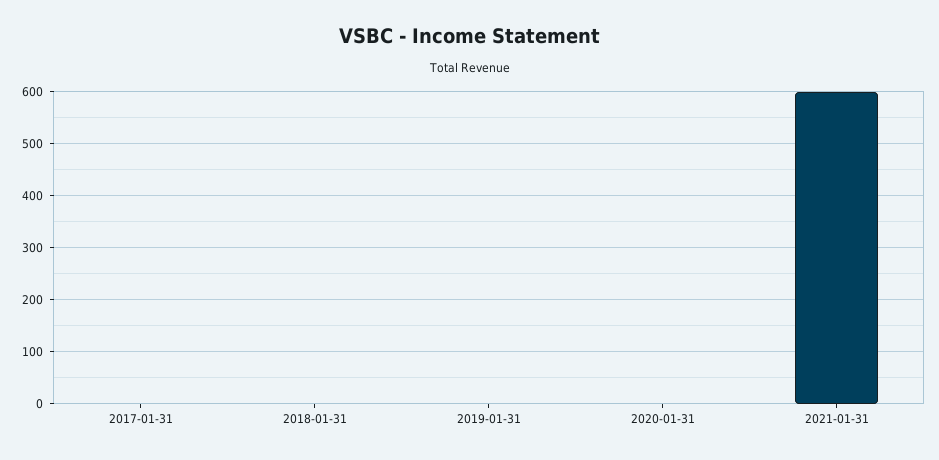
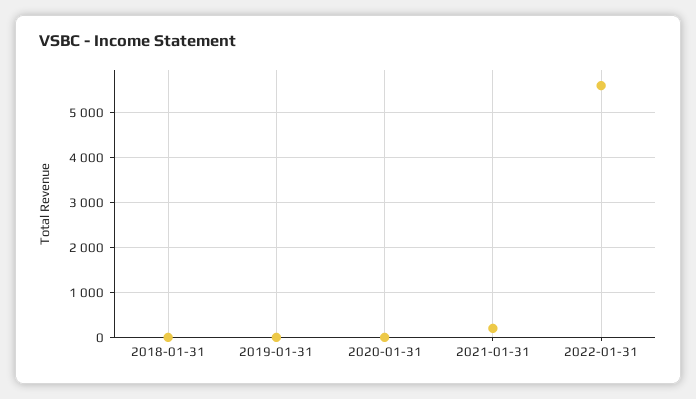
2017-01-31: 0 -> none
2021-01-31: 600 -> 200
2022-01-31: none -> 5600

